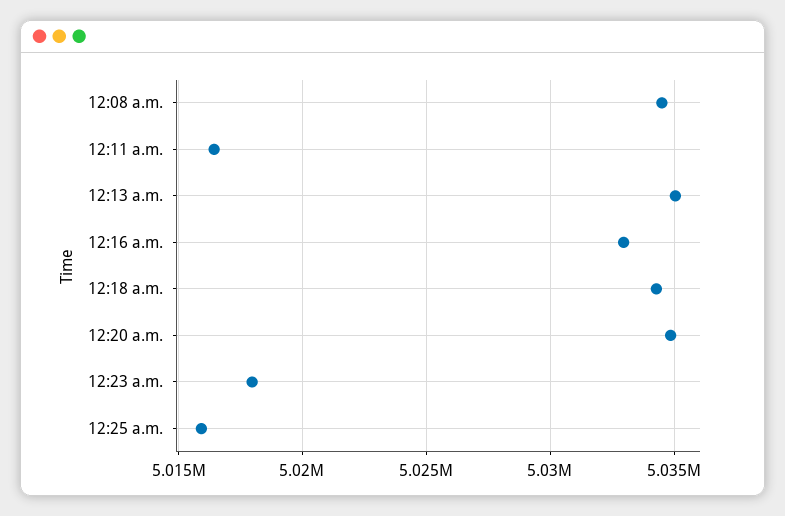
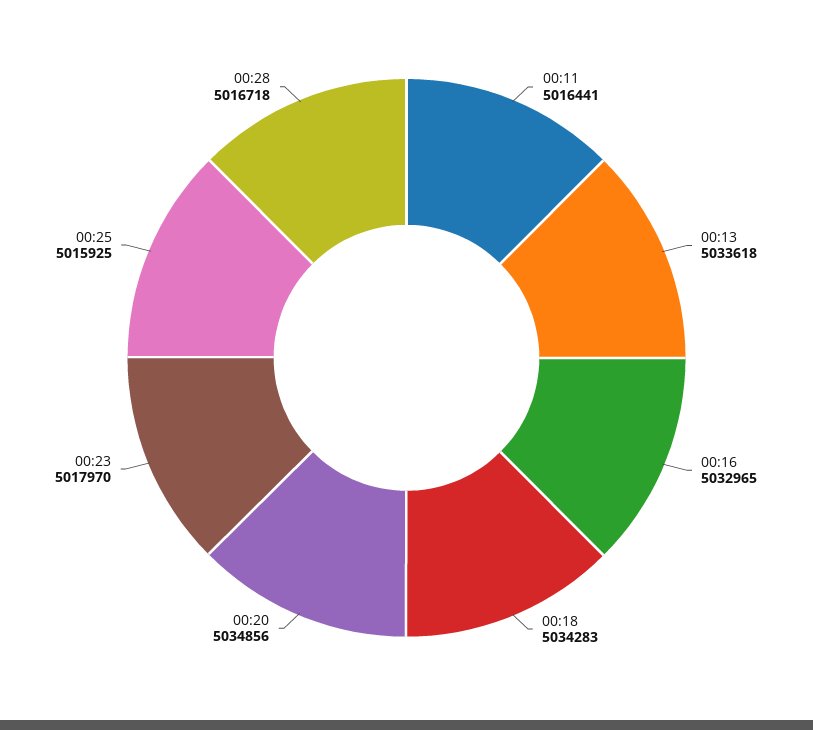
12:08 a.m.: 5034500 -> none
12:13 a.m.: 5035000 -> 5033618
00:28: none -> 5016718

